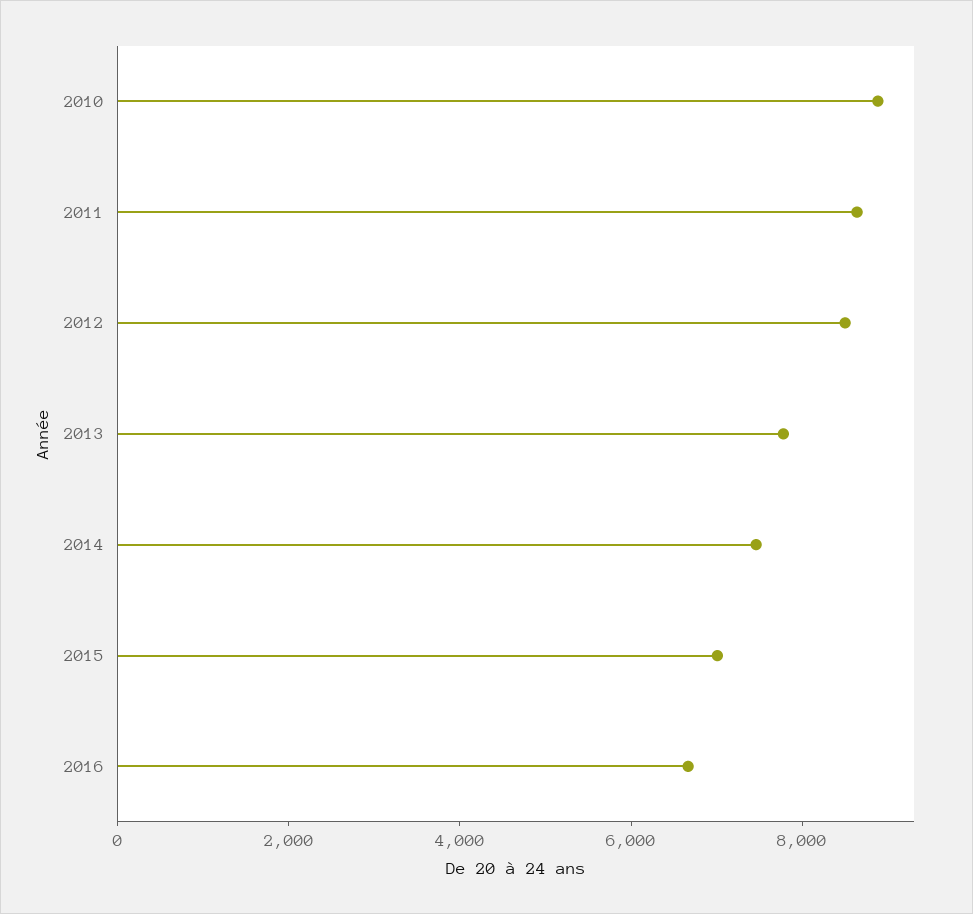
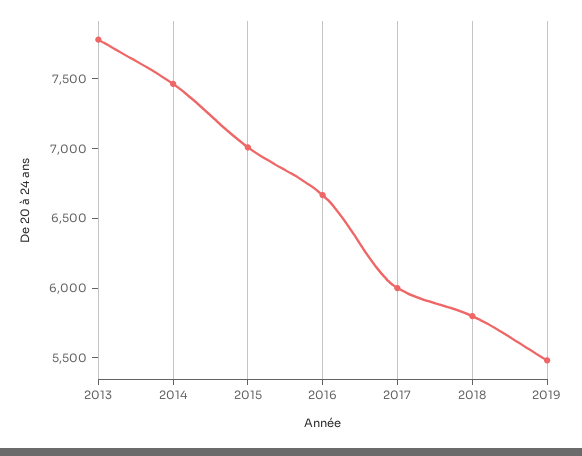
2010: 9000 -> none
2011: 8500 -> none
2012: 8500 -> none
2017: none -> 6000
2018: none -> 5800
2019: none -> 5500

